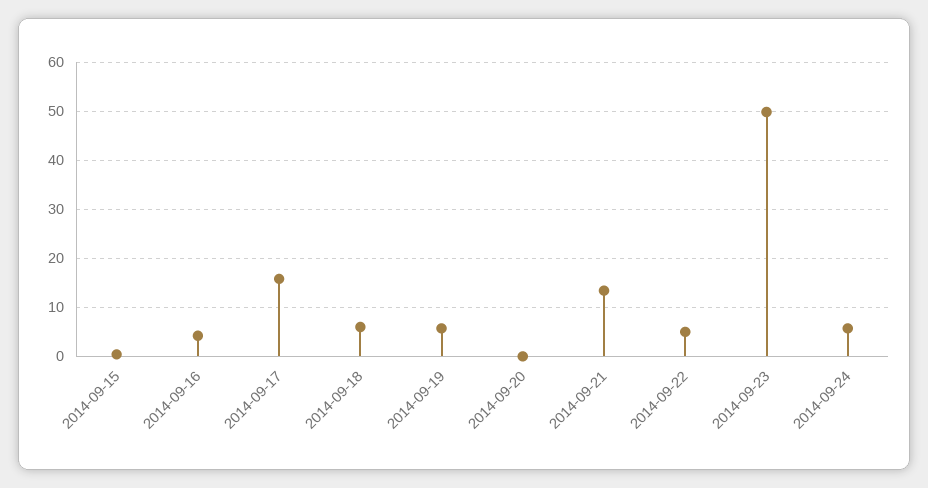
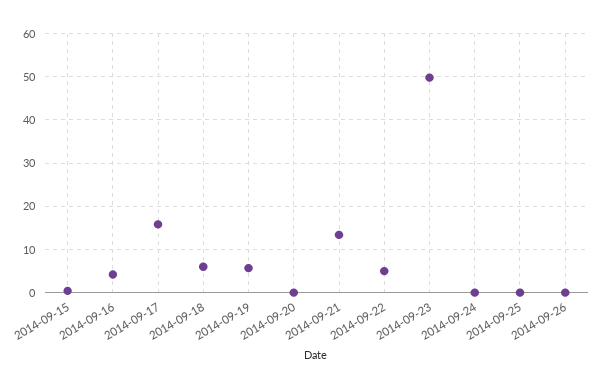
2014-09-24: 6 -> 0
2014-09-25: none -> 0
2014-09-26: none -> 0

